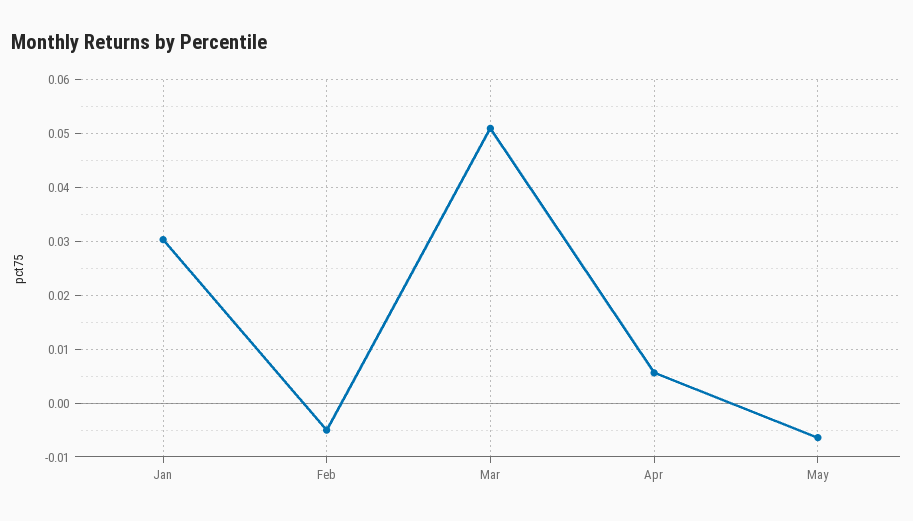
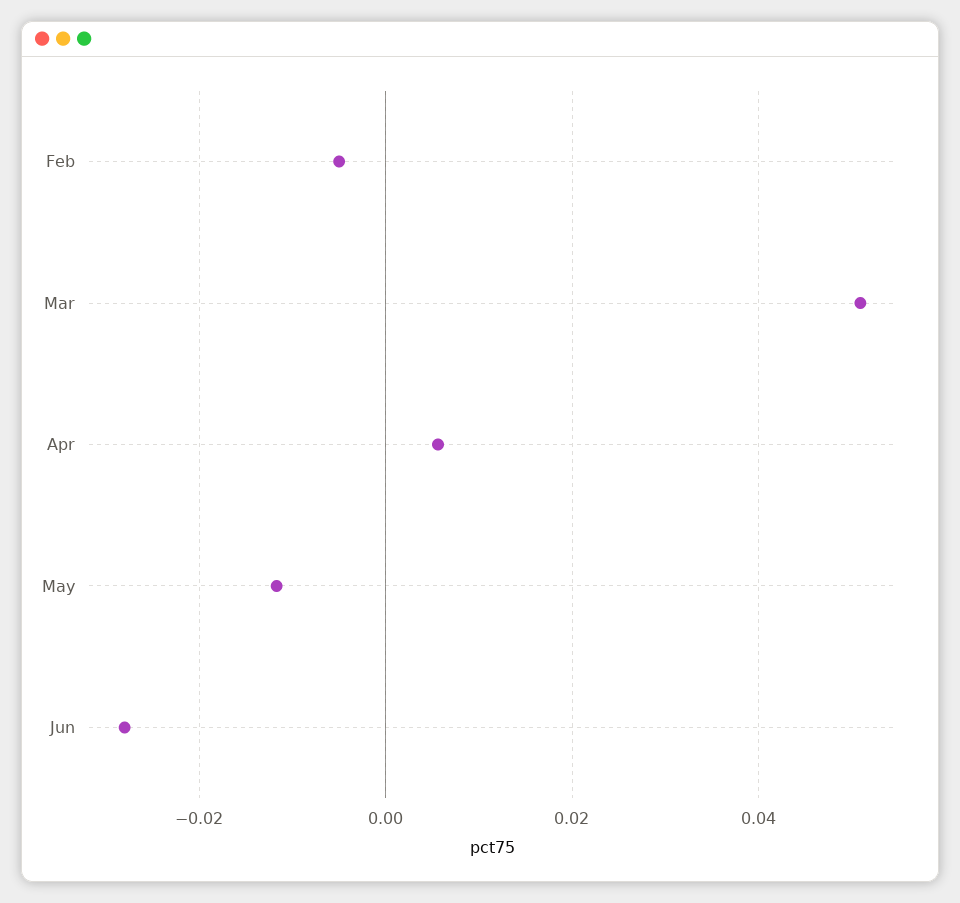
Jan: 0.03 -> none
May: -0.006 -> -0.012
Jun: none -> -0.028

